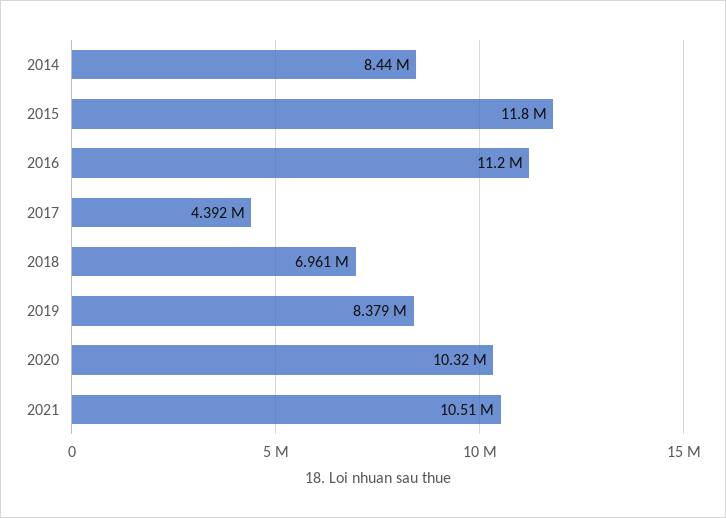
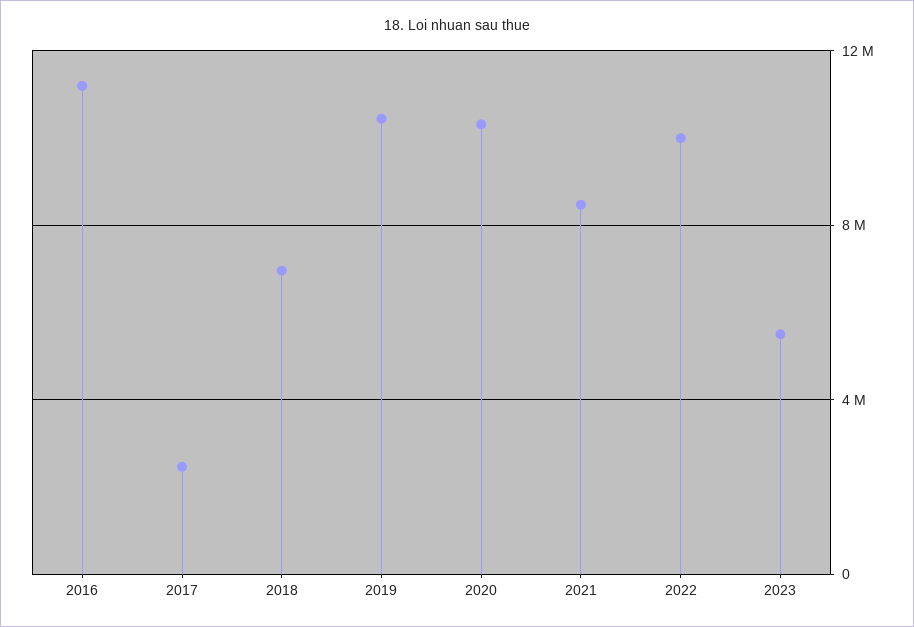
2014: 8440000 -> none
2015: 11800000 -> none
2017: 4392000 -> 2500000
2019: 8379000 -> 10500000
2021: 10510000 -> 8500000
2022: none -> 10000000
2023: none -> 5500000

